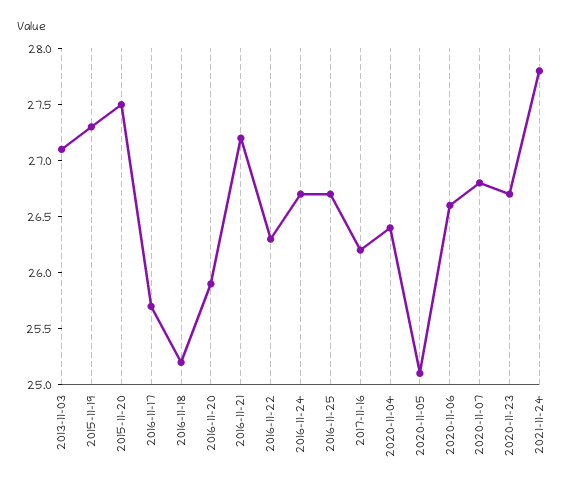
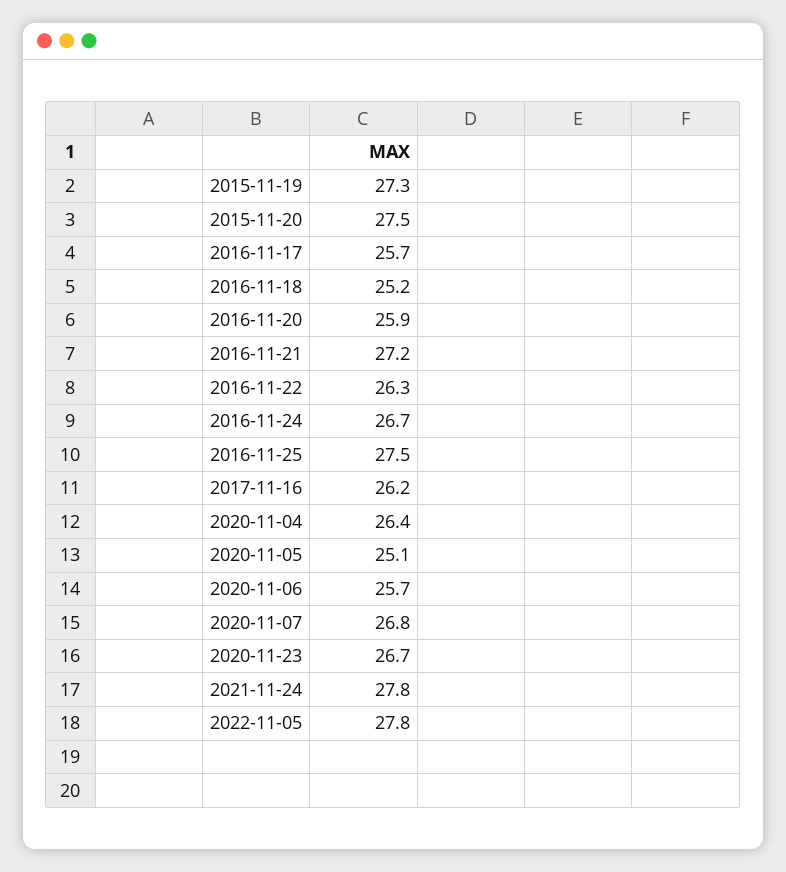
2013-11-03: 27.1 -> none
2016-11-25: 26.7 -> 27.5
2020-11-06: 26.6 -> 25.7
2022-11-05: none -> 27.8

